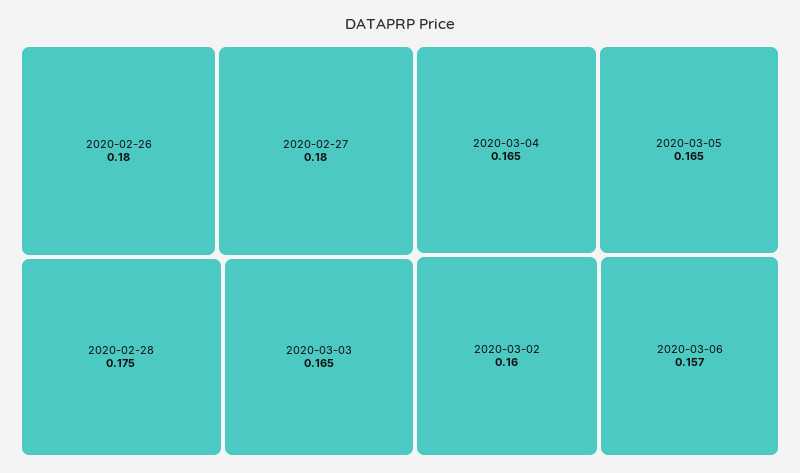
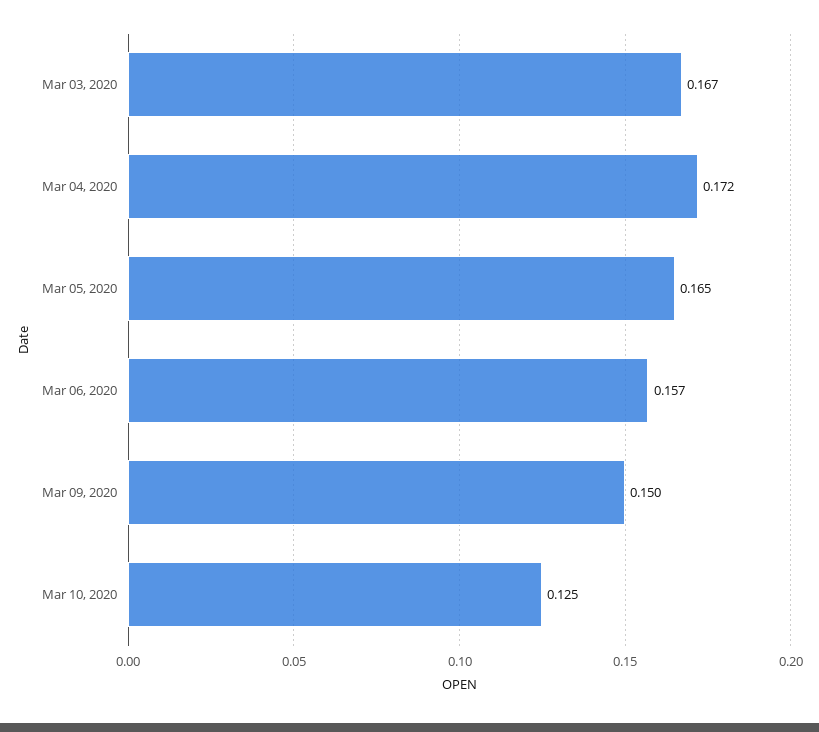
2020-02-26: 0.18 -> none
2020-02-27: 0.18 -> none
2020-02-28: 0.175 -> none
2020-03-03: 0.165 -> 0.167
2020-03-04: 0.165 -> 0.172
2020-03-02: 0.16 -> none
Mar 09, 2020: none -> 0.15
Mar 10, 2020: none -> 0.125

